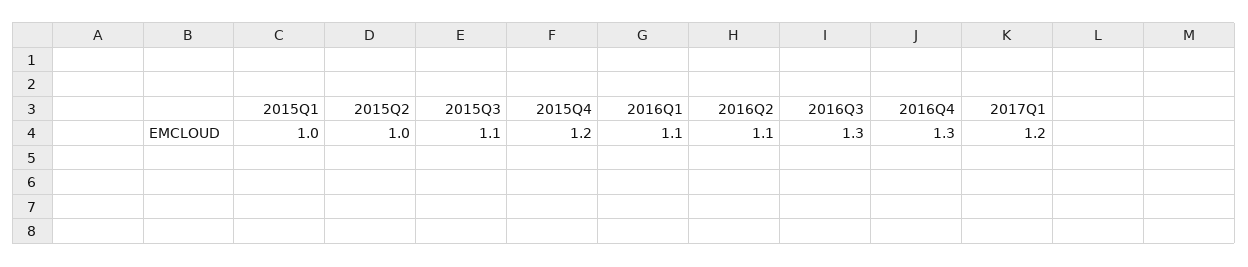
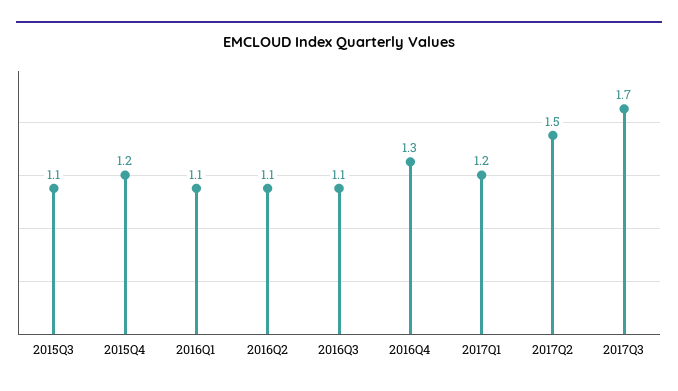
2015Q1: 1 -> none
2015Q2: 1 -> none
2016Q3: 1.3 -> 1.1
2017Q2: none -> 1.5
2017Q3: none -> 1.7

